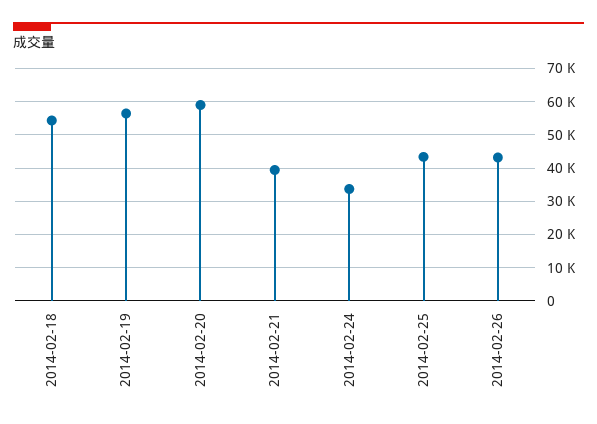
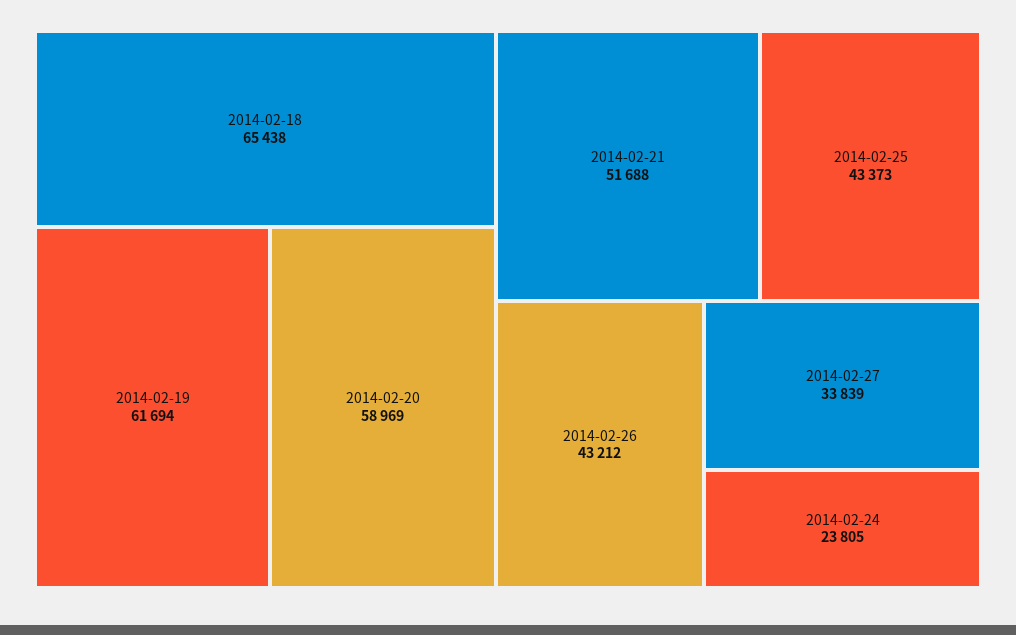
2014-02-18: 54000 -> 65438
2014-02-19: 56000 -> 61694
2014-02-21: 40000 -> 51688
2014-02-24: 34000 -> 23805
2014-02-27: none -> 33839

